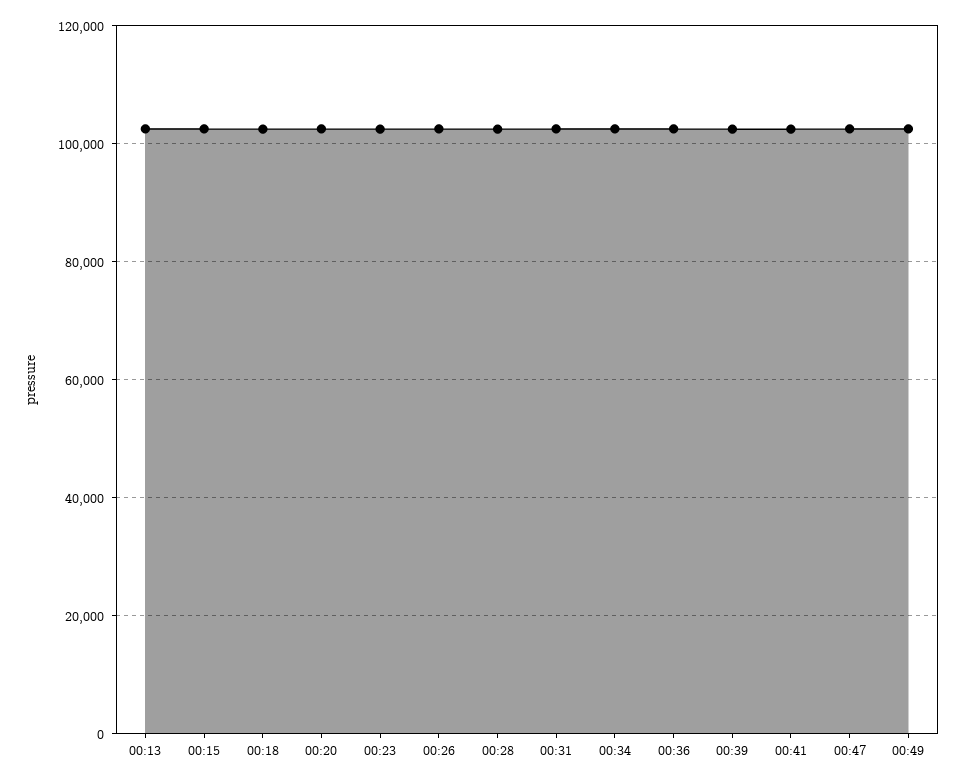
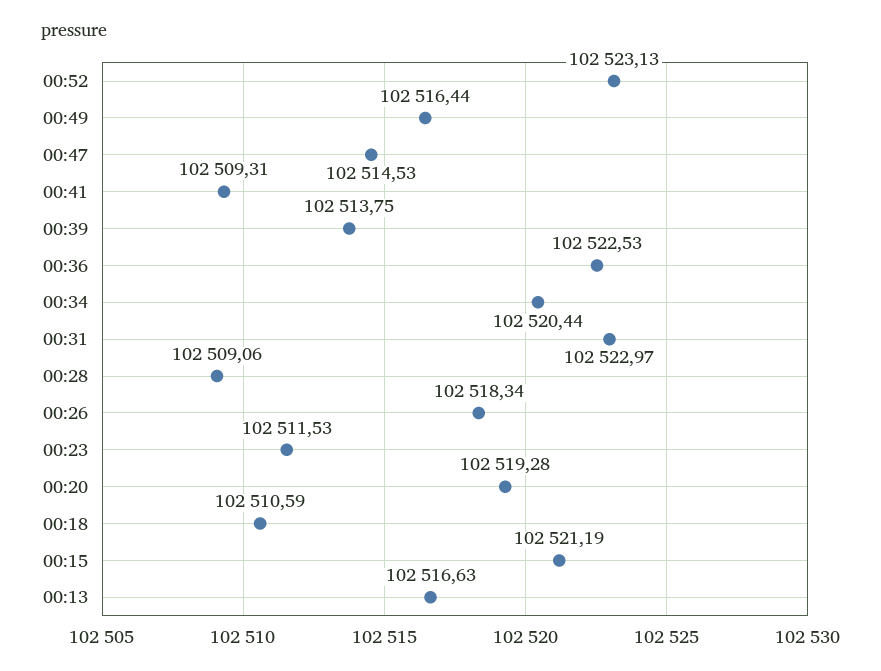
00:52: none -> 102523.13

